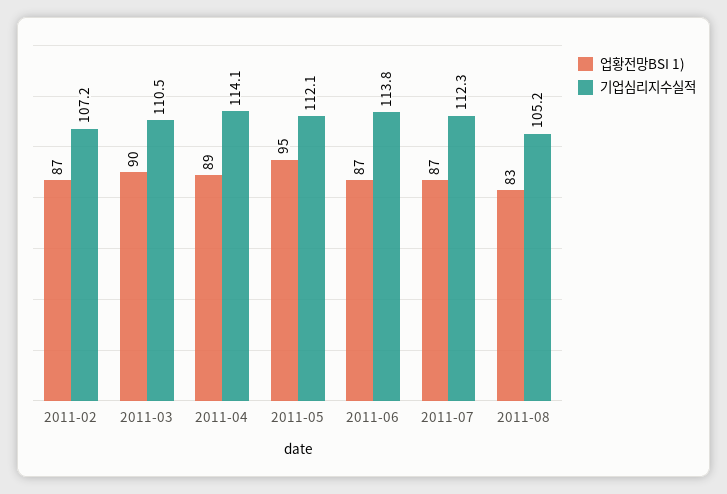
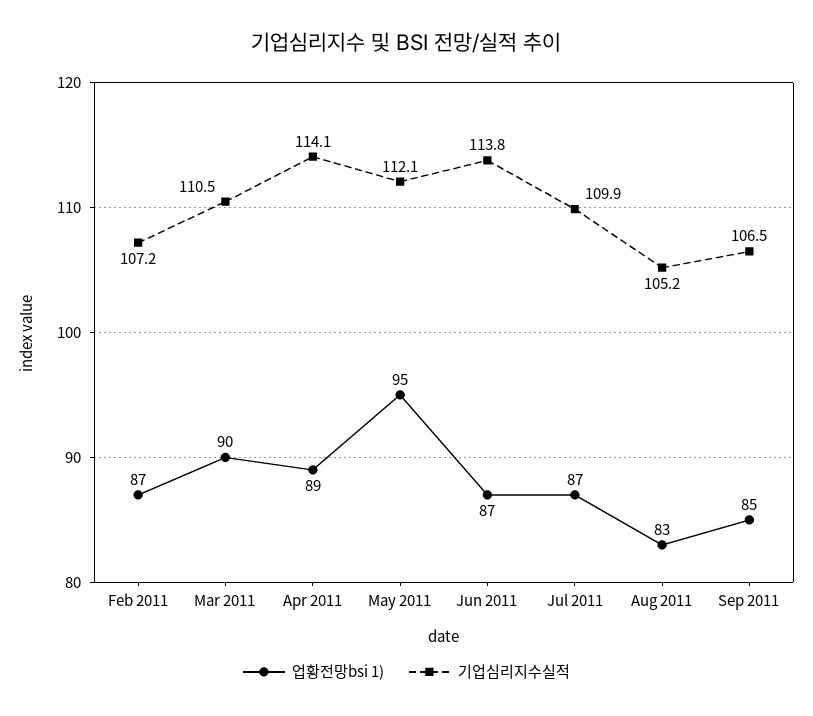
기업심리지수실적, 2011-07: 112.3 -> 109.9
업황전망BSI 1), Sep 2011: none -> 85
기업심리지수실적, Sep 2011: none -> 106.5

